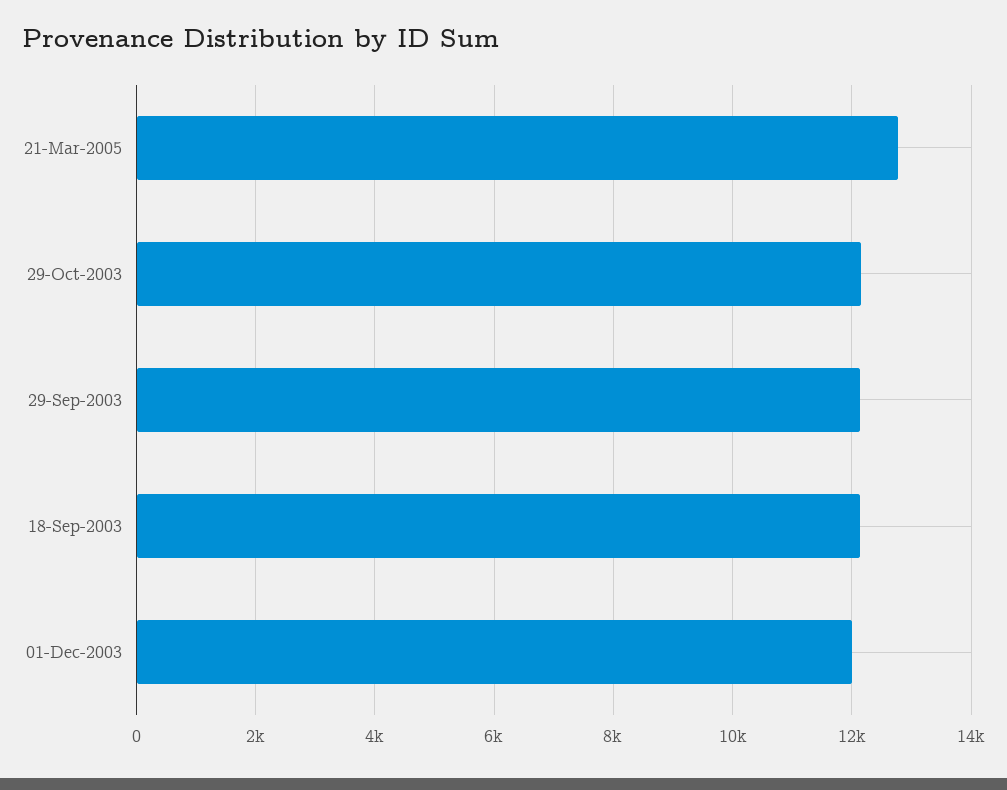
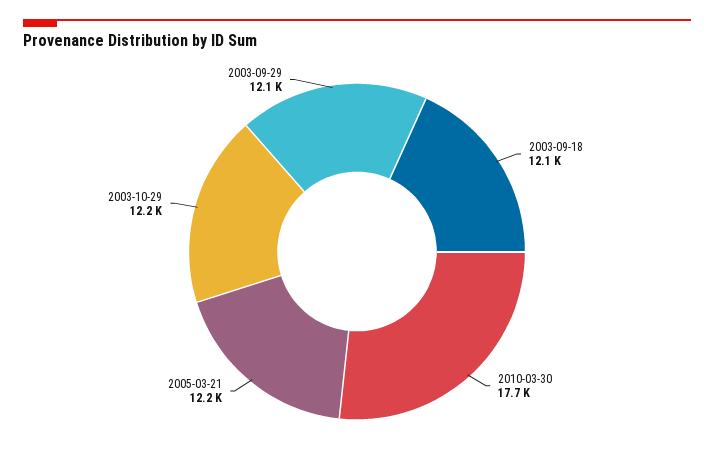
21-Mar-2005: 12800 -> 12200
01-Dec-2003: 12000 -> none
2010-03-30: none -> 17700

